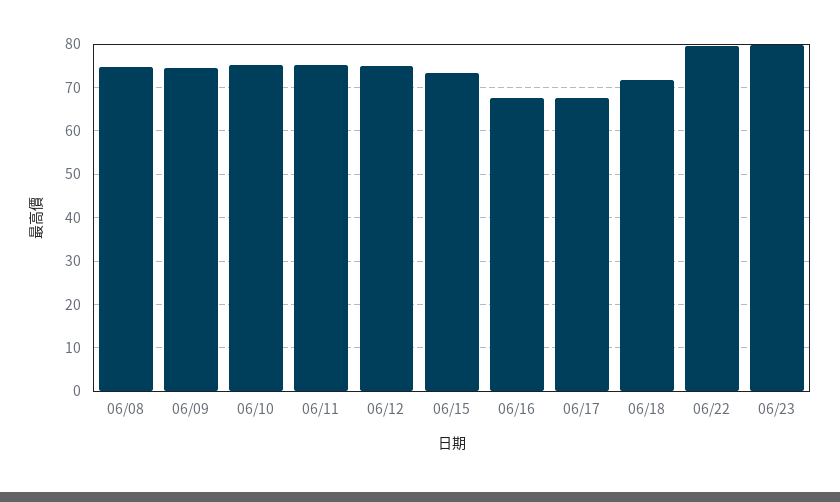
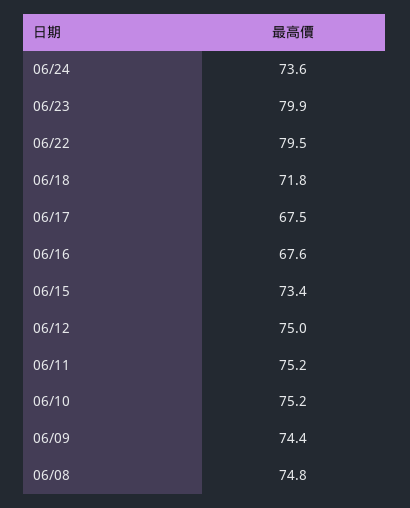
06/24: none -> 73.6

